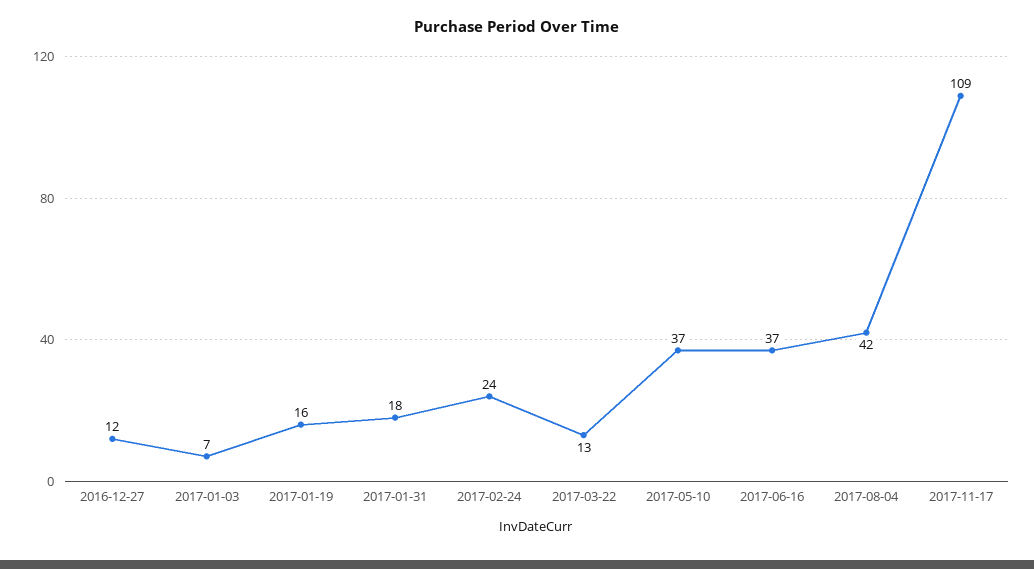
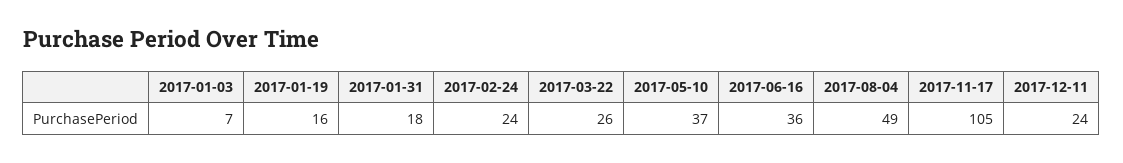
2016-12-27: 12 -> none
2017-03-22: 13 -> 26
2017-06-16: 37 -> 36
2017-08-04: 42 -> 49
2017-11-17: 109 -> 105
2017-12-11: none -> 24

